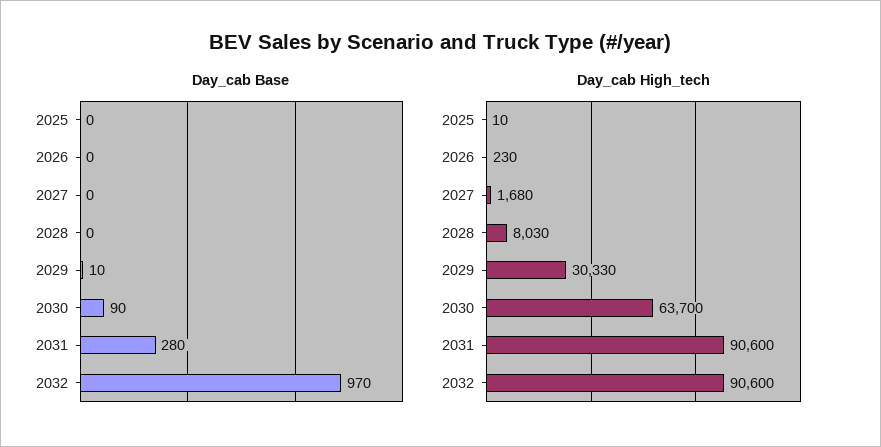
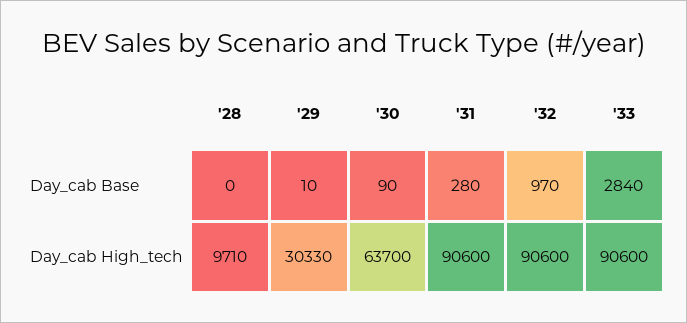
Day_cab Base, 2025: 0 -> none
Day_cab Base, 2026: 0 -> none
Day_cab Base, 2027: 0 -> none
Day_cab High_tech, 2025: 10 -> none
Day_cab High_tech, 2026: 230 -> none
Day_cab High_tech, 2027: 1680 -> none
Day_cab High_tech, 2028: 8030 -> 9710
Day_cab Base, '33: none -> 2840
Day_cab High_tech, '33: none -> 90600

